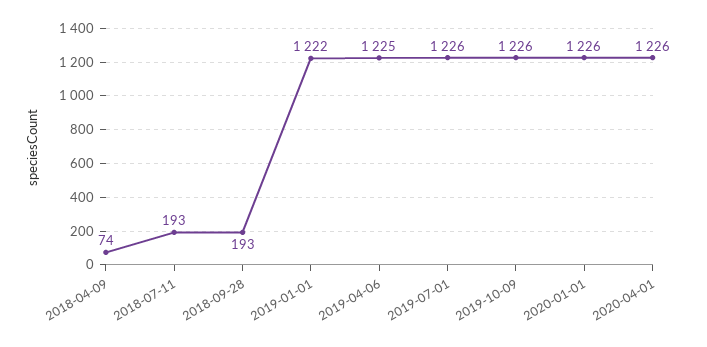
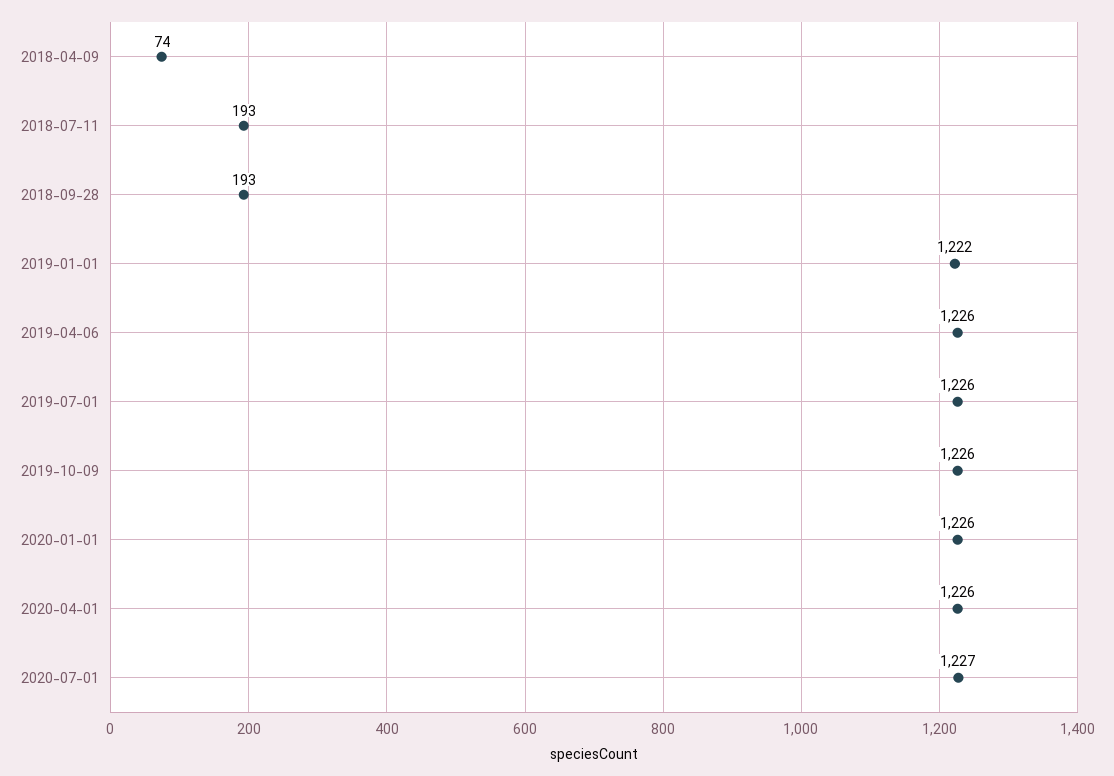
2019-04-06: 1225 -> 1226
2020-07-01: none -> 1227

